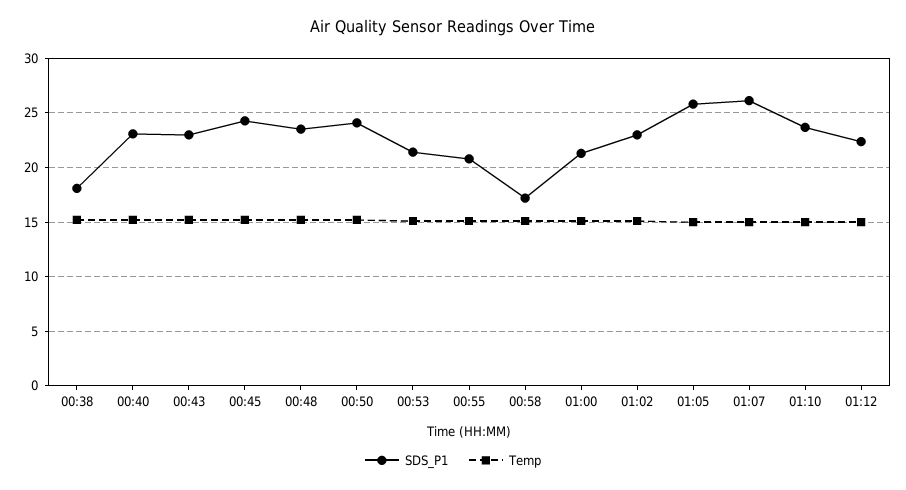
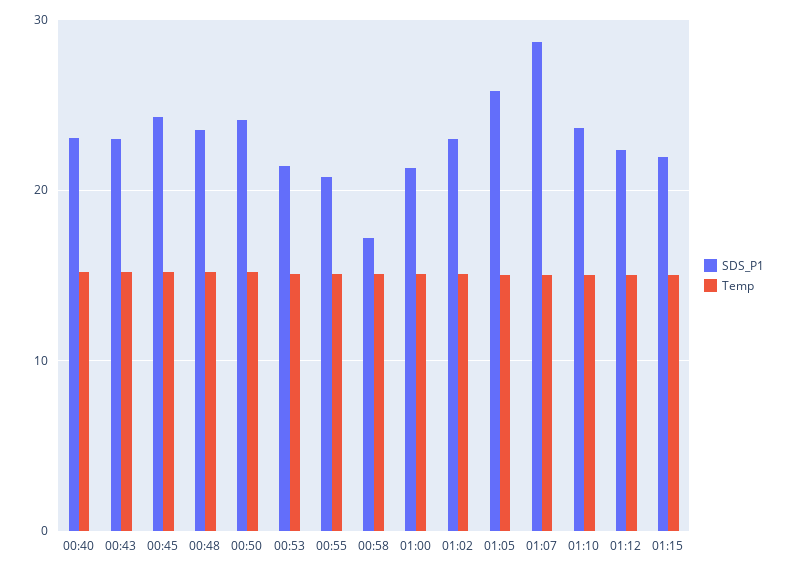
SDS_P1, 00:38: 18 -> none
Temp, 00:38: 15 -> none
SDS_P1, 01:07: 26 -> 29
SDS_P1, 01:15: none -> 22
Temp, 01:15: none -> 15

